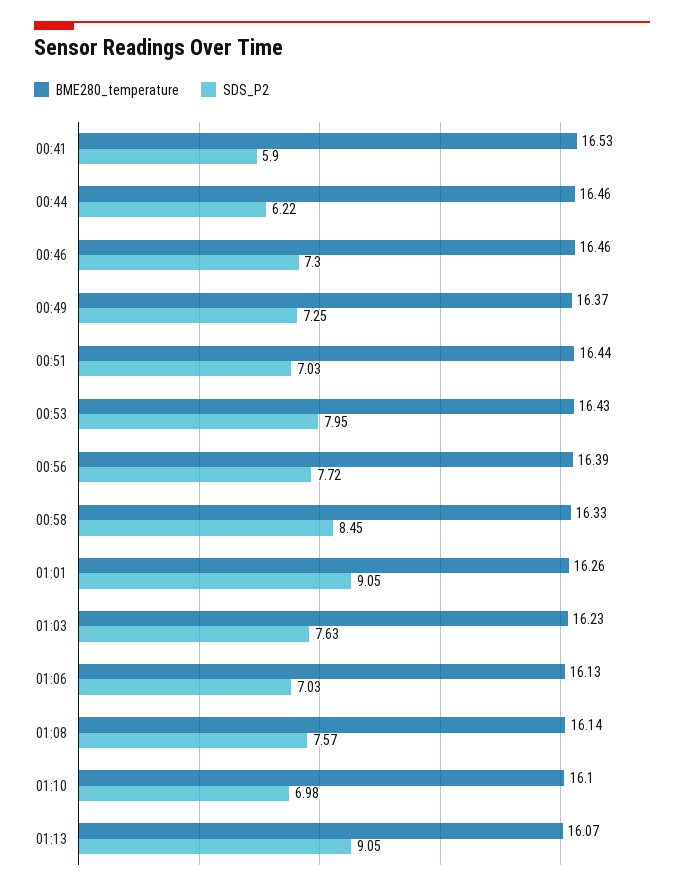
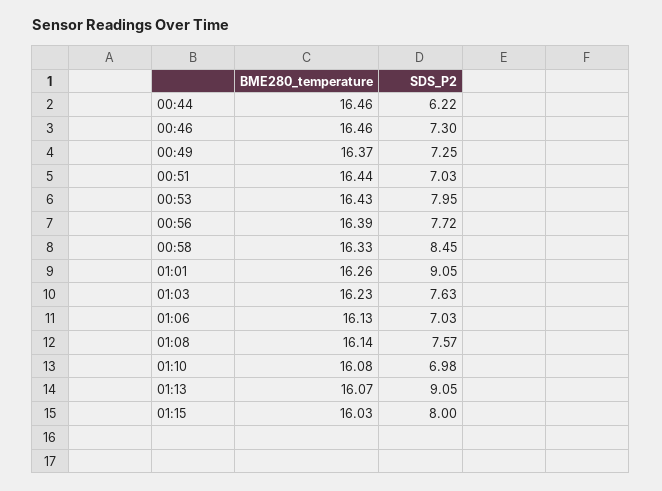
BME280_temperature, 00:41: 16.53 -> none
SDS_P2, 00:41: 5.9 -> none
BME280_temperature, 01:10: 16.1 -> 16.08
BME280_temperature, 01:15: none -> 16.03
SDS_P2, 01:15: none -> 8

